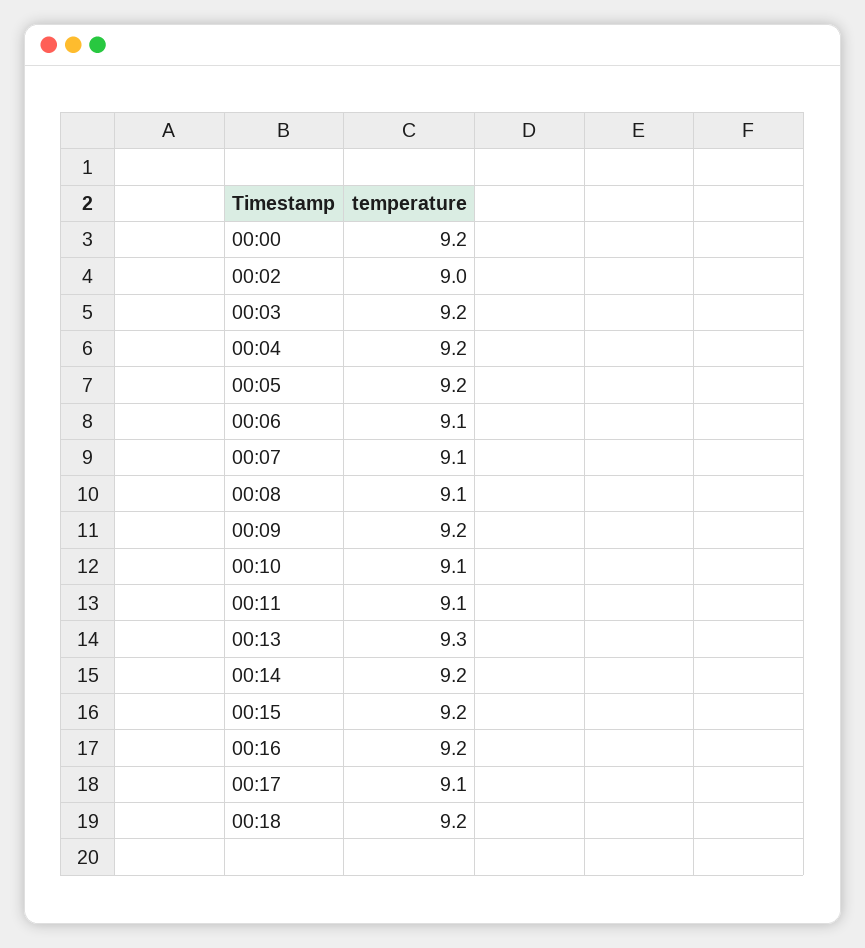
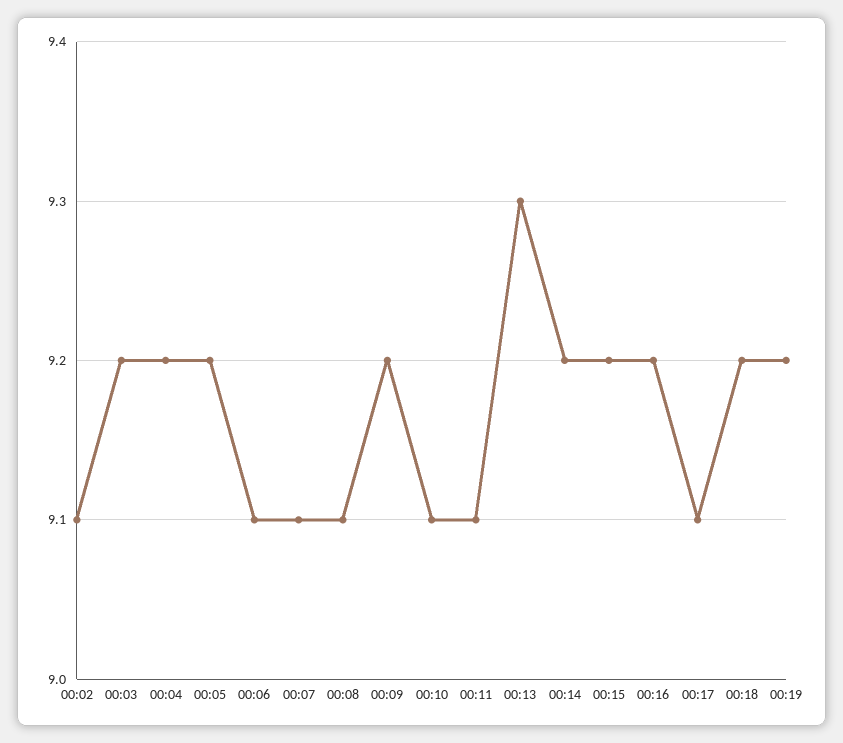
00:00: 9.2 -> none
00:02: 9 -> 9.1
00:19: none -> 9.2

